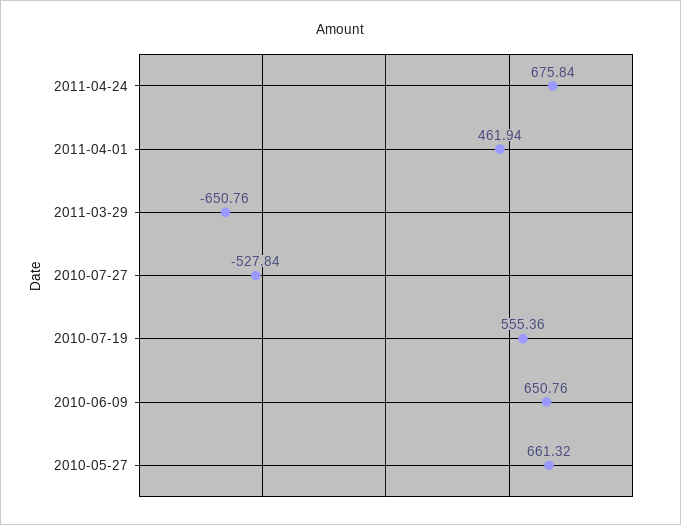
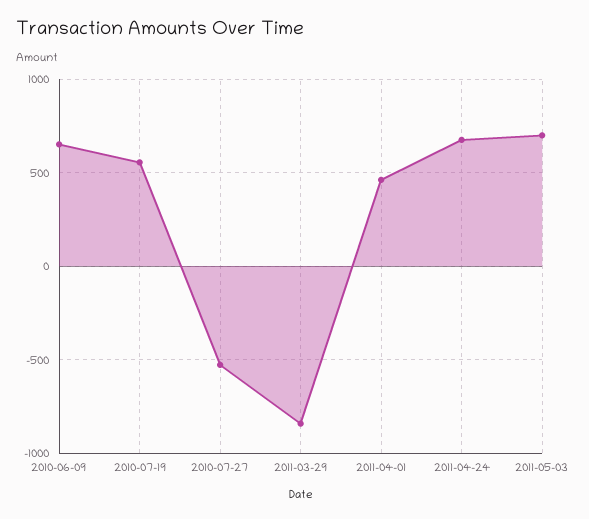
2011-03-29: -650.76 -> -850
2010-05-27: 661.32 -> none
2011-05-03: none -> 700

